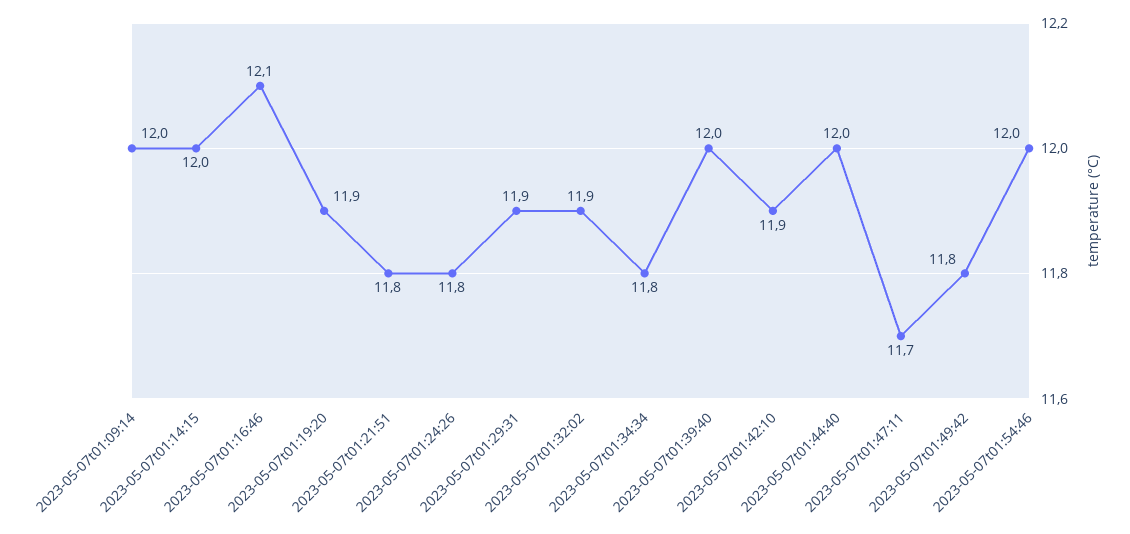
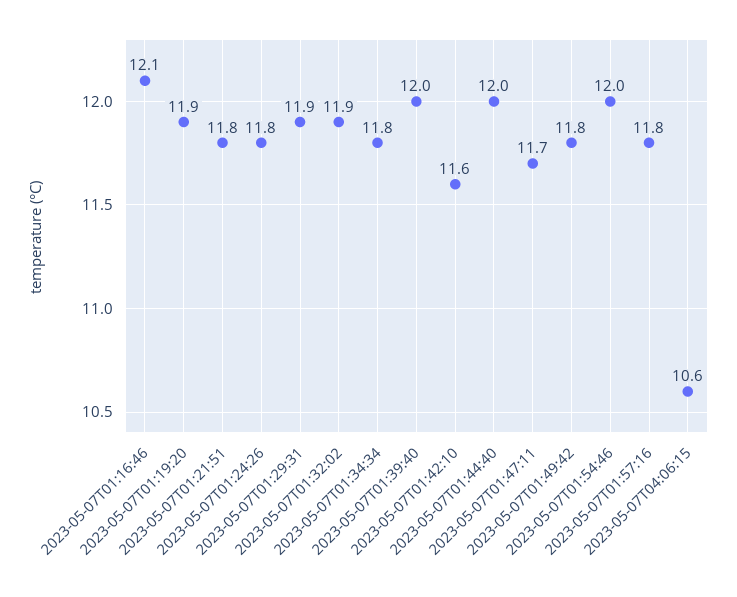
2023-05-07t01:09:14: 12 -> none
2023-05-07t01:14:15: 12 -> none
2023-05-07t01:42:10: 11.9 -> 11.6
2023-05-07T01:57:16: none -> 11.8
2023-05-07T04:06:15: none -> 10.6

